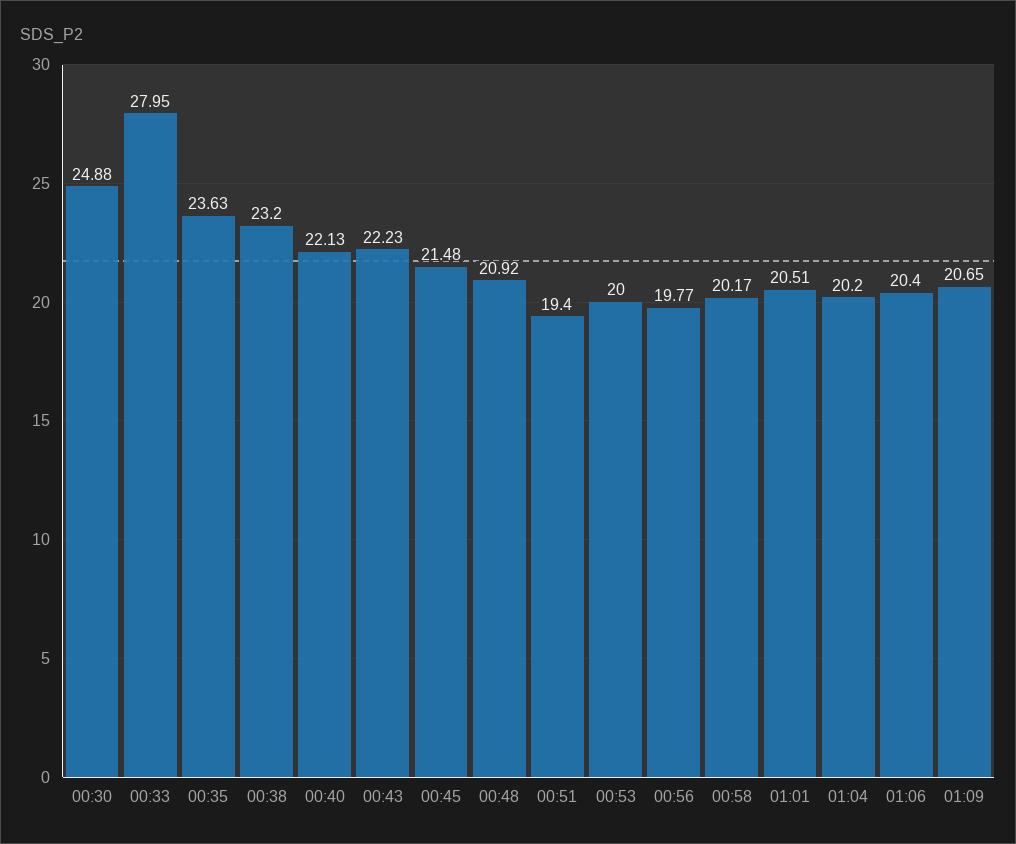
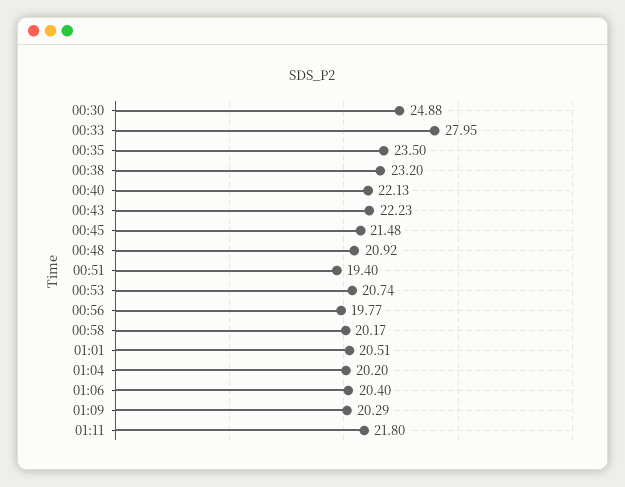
00:35: 23.63 -> 23.5
00:53: 20 -> 20.74
01:09: 20.65 -> 20.29
01:11: none -> 21.8

